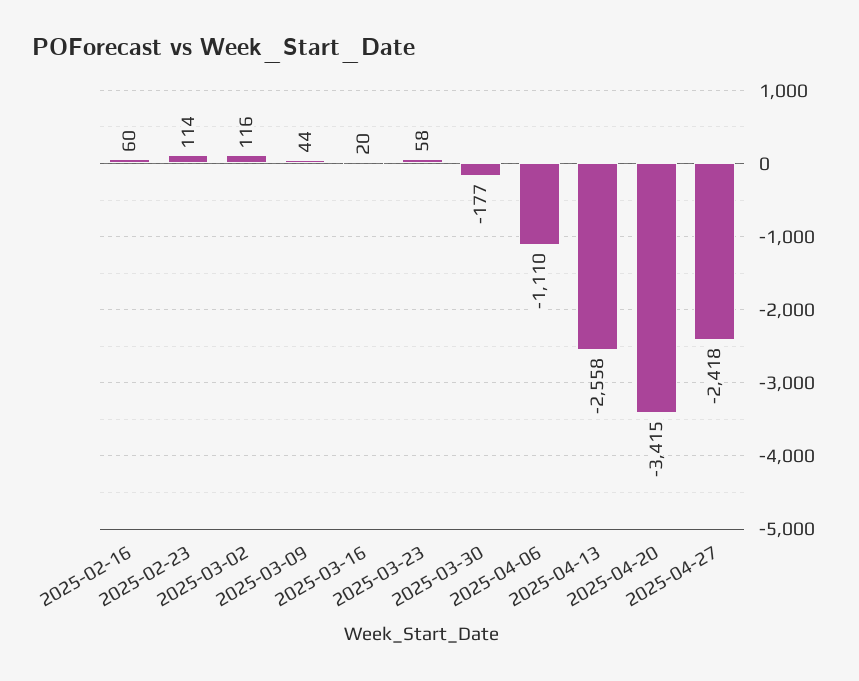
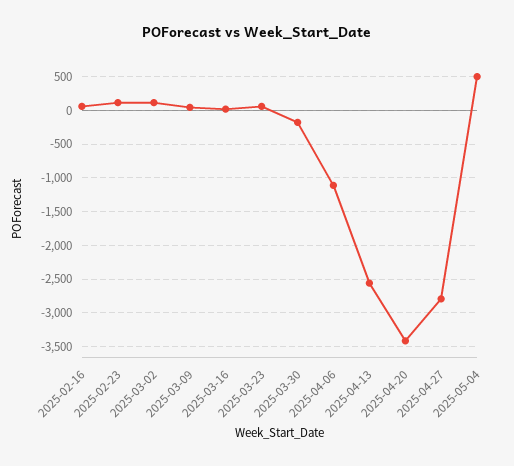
2025-04-27: -2418 -> -2800
2025-05-04: none -> 500

